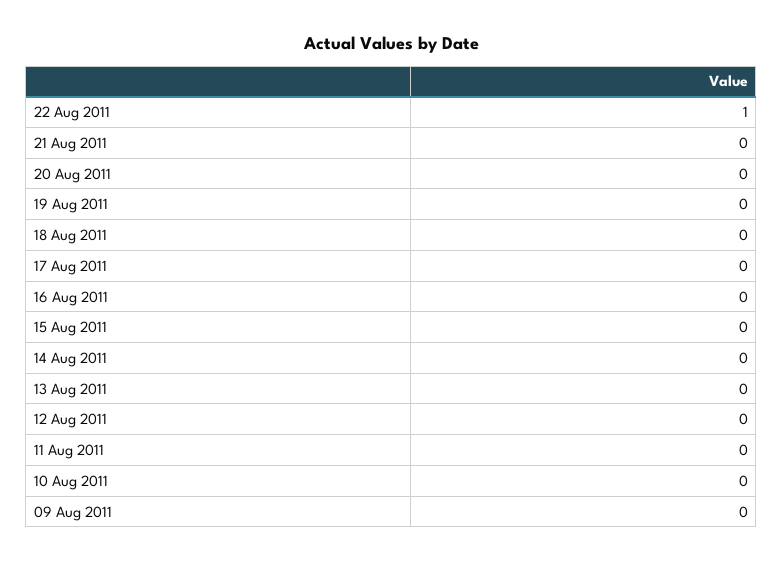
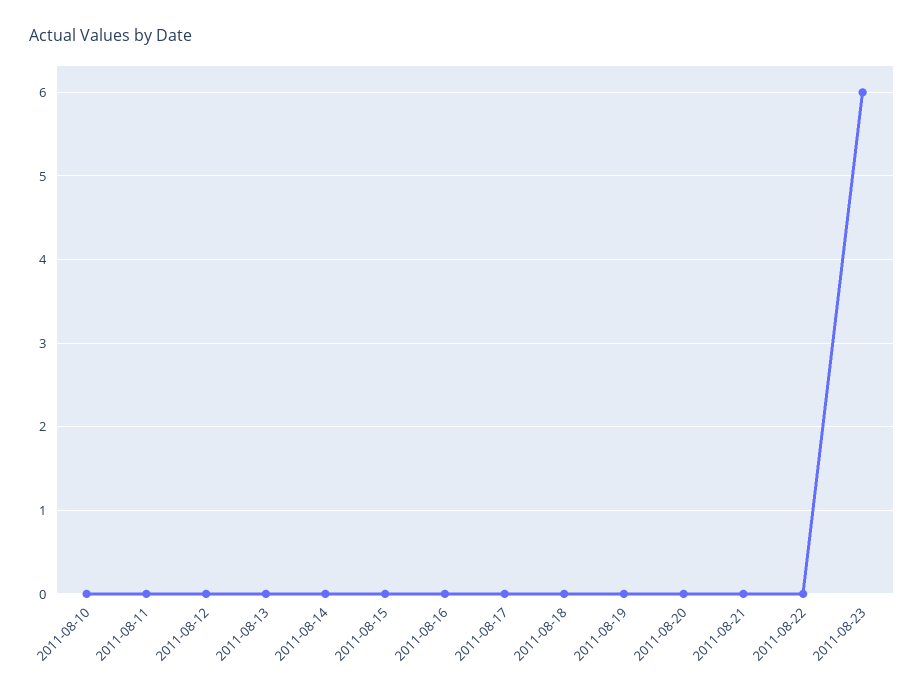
22 Aug 2011: 1 -> 0
09 Aug 2011: 0 -> none
2011-08-23: none -> 6

